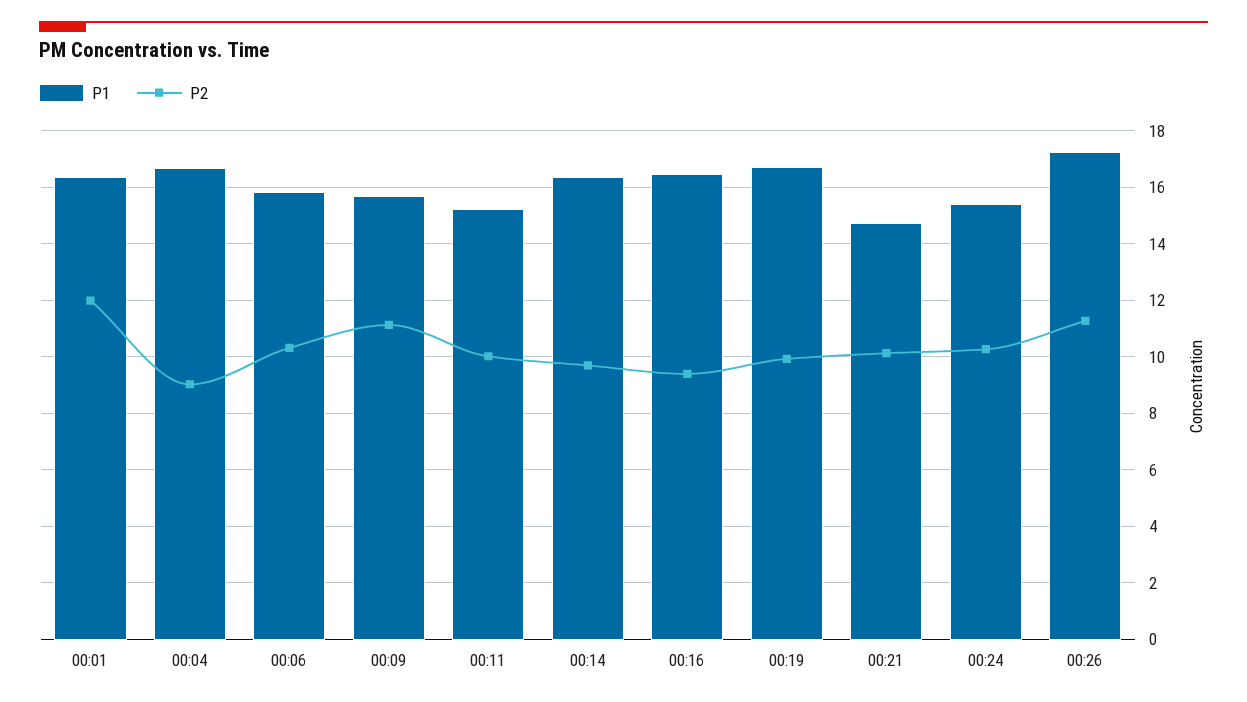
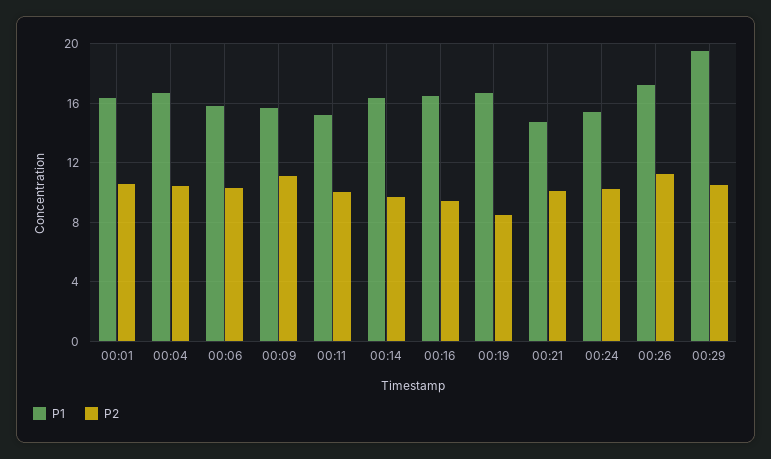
P2, 00:01: 12 -> 10.5
P2, 00:04: 9 -> 10.5
P2, 00:19: 10 -> 8.5
P1, 00:29: none -> 19.5
P2, 00:29: none -> 10.5

